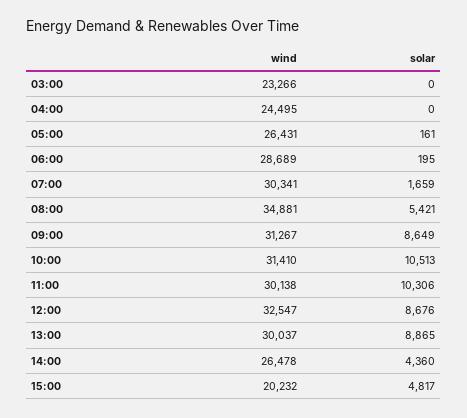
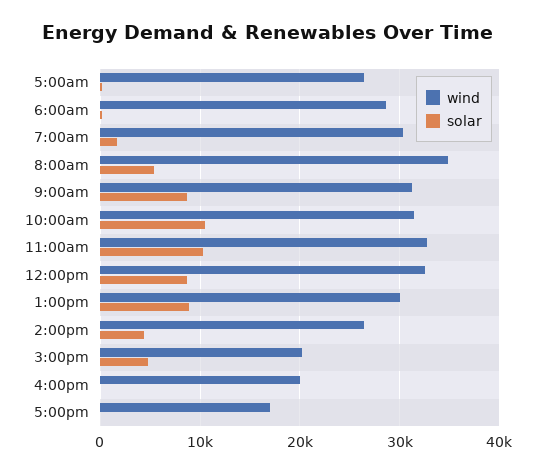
wind, 03:00: 23266 -> none
solar, 03:00: 0 -> none
wind, 04:00: 24495 -> none
solar, 04:00: 0 -> none
wind, 11:00: 30138 -> 33000
wind, 4:00pm: none -> 20000
solar, 4:00pm: none -> 0
wind, 5:00pm: none -> 17000
solar, 5:00pm: none -> 0

